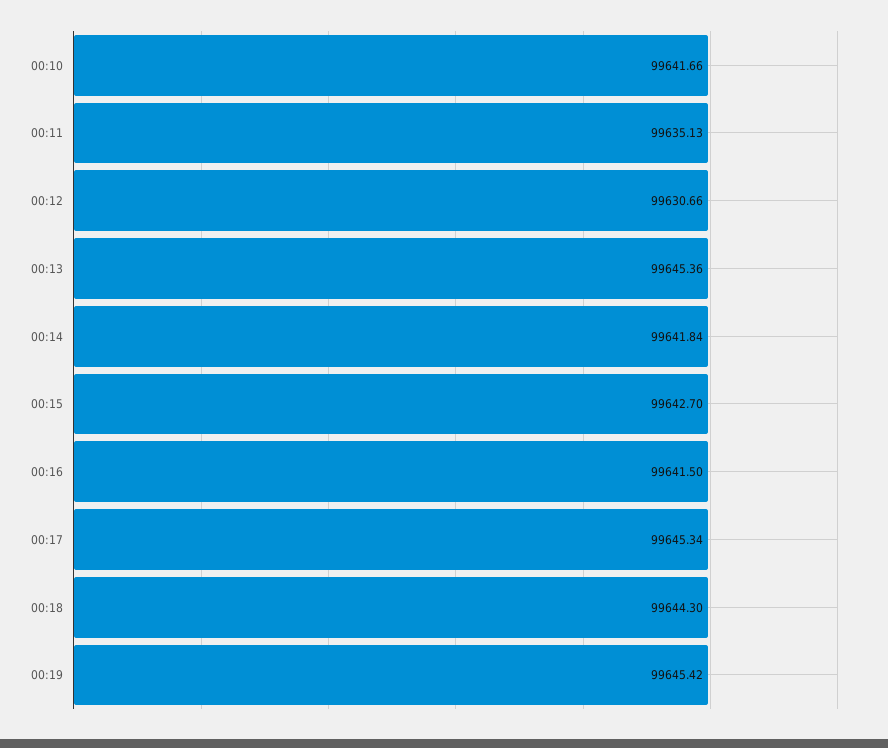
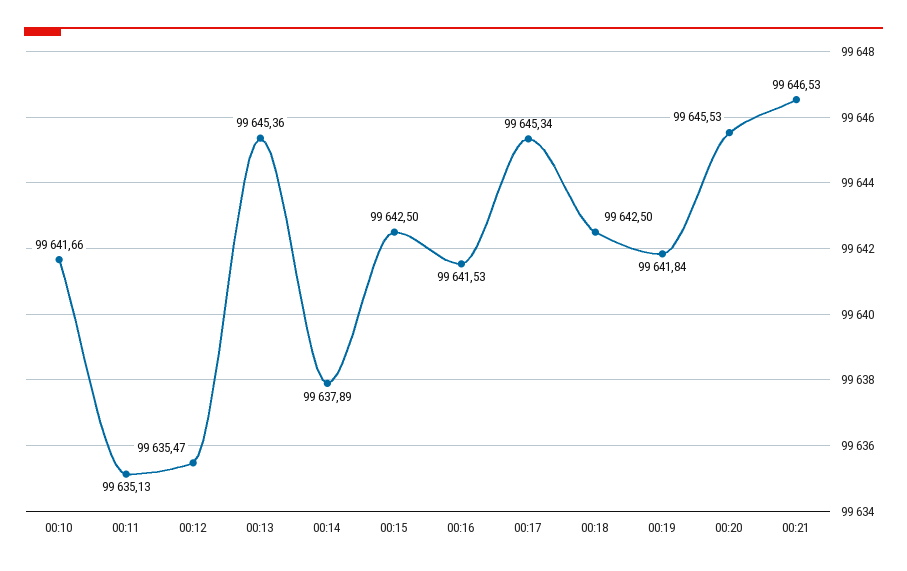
00:12: 99630.66 -> 99635.47
00:14: 99641.84 -> 99637.89
00:15: 99642.7 -> 99642.5
00:16: 99641.5 -> 99641.53
00:18: 99644.3 -> 99642.5
00:19: 99645.42 -> 99641.84
00:20: none -> 99645.53
00:21: none -> 99646.53

